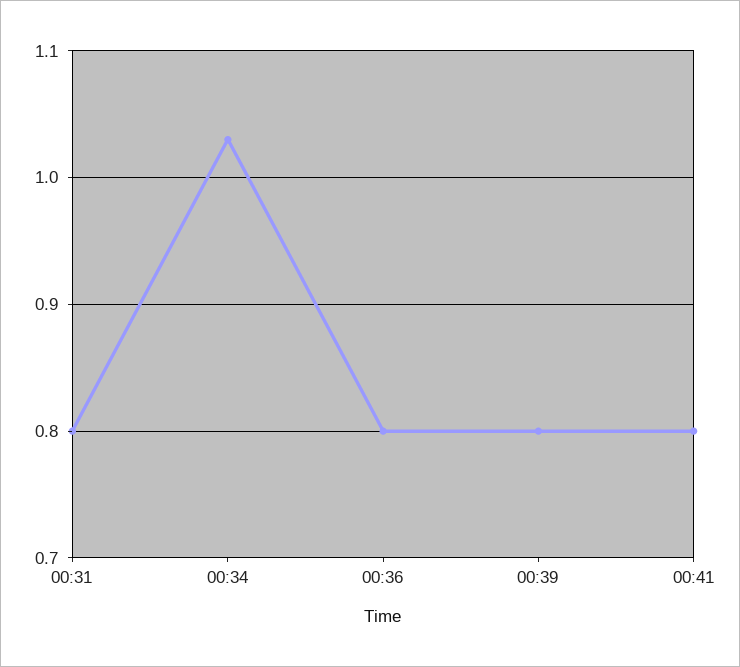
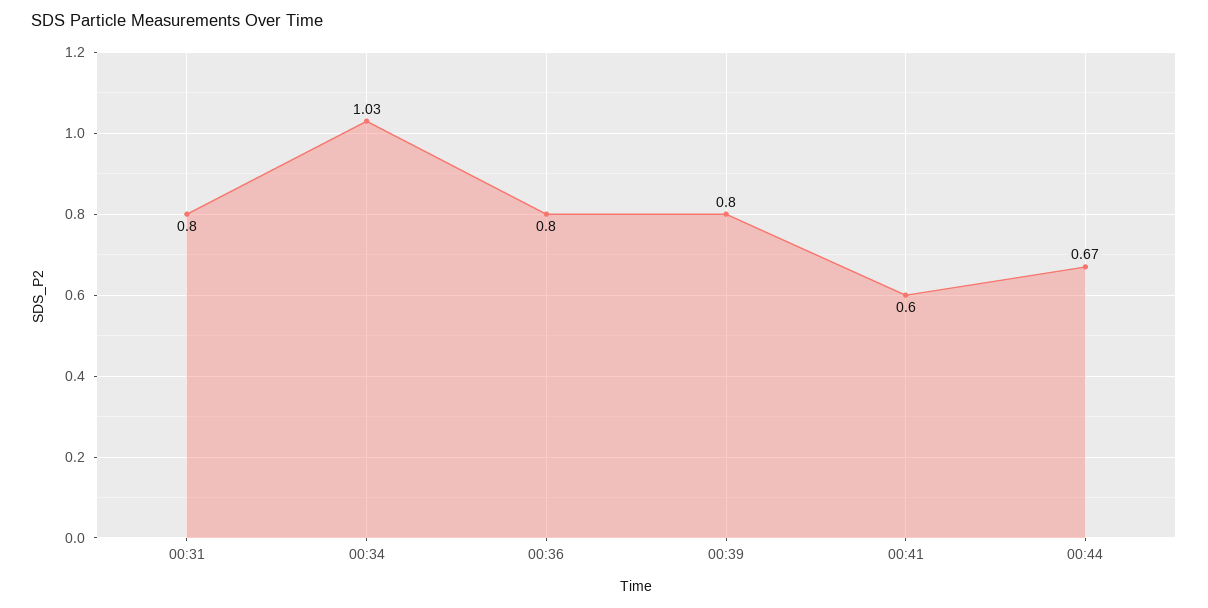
00:41: 0.8 -> 0.6
00:44: none -> 0.67

